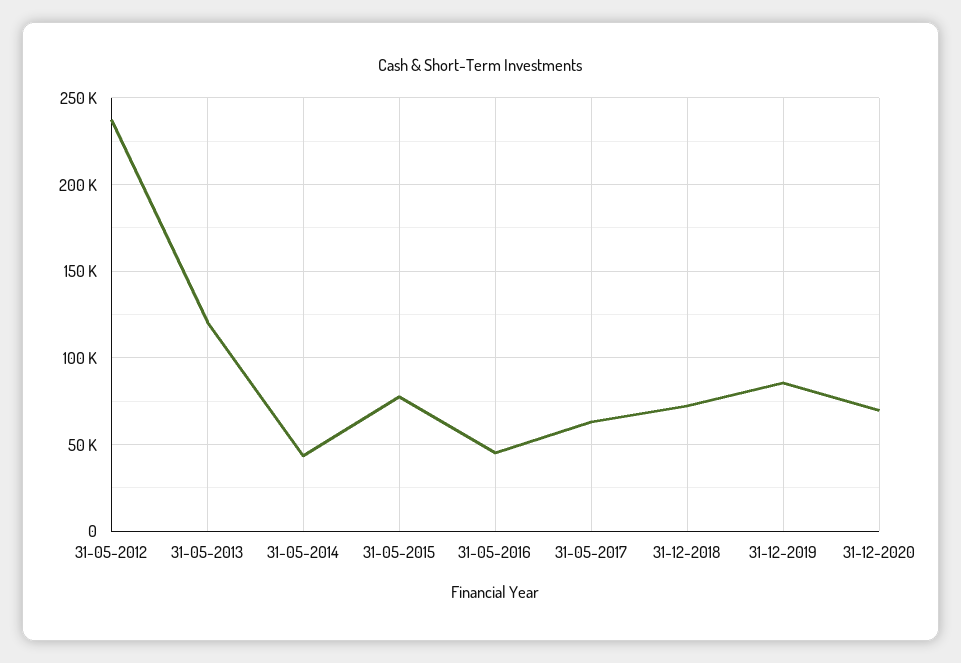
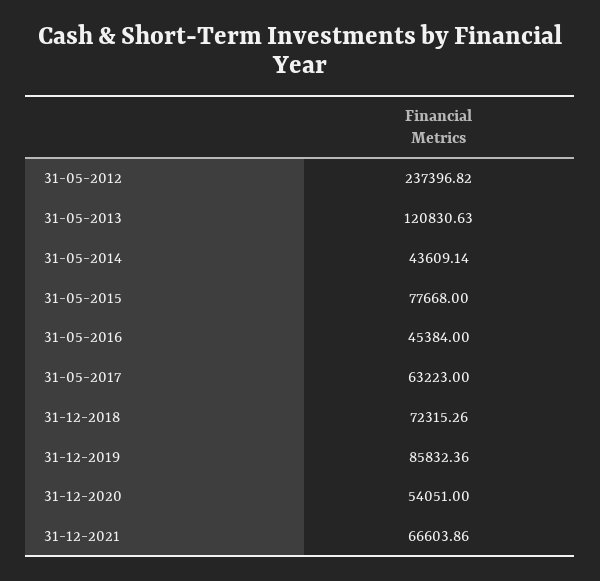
31-12-2020: 70000 -> 54051
31-12-2021: none -> 66603.86

